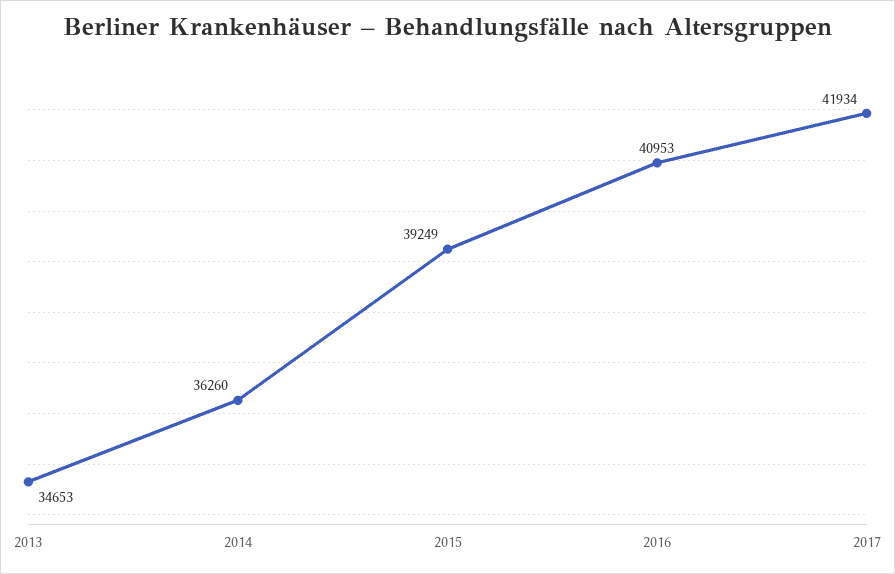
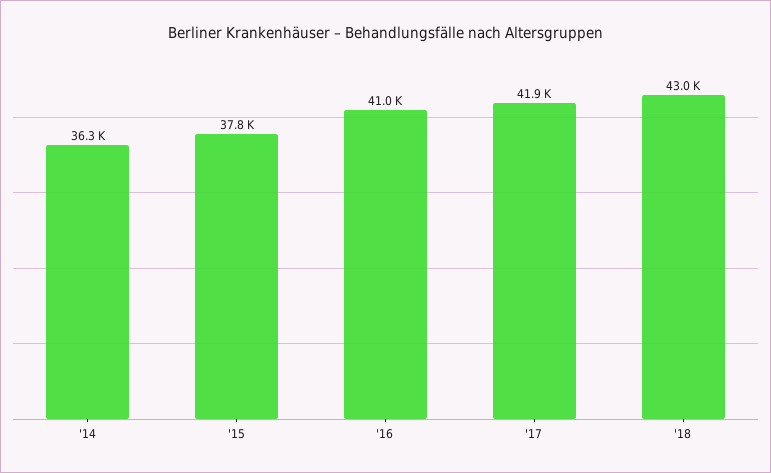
2013: 34653 -> none
2015: 39249 -> 37800
'18: none -> 43000

